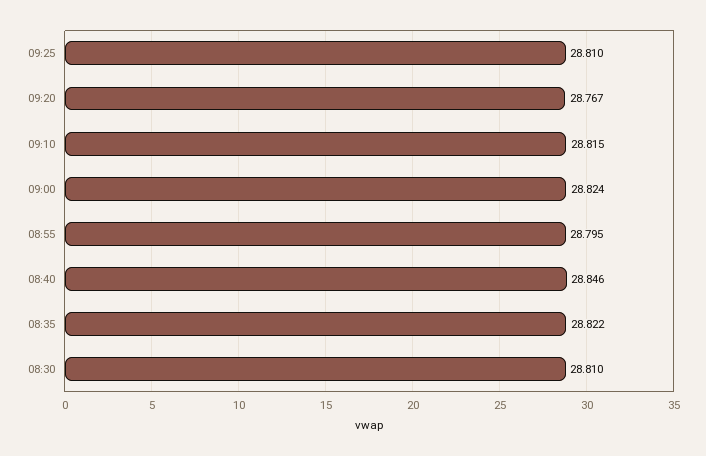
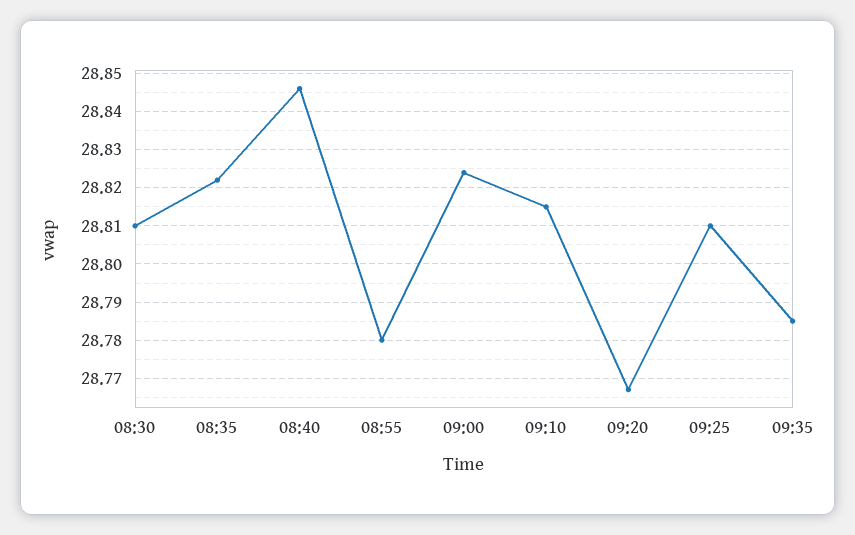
08:55: 28.795 -> 28.78
09:35: none -> 28.785

